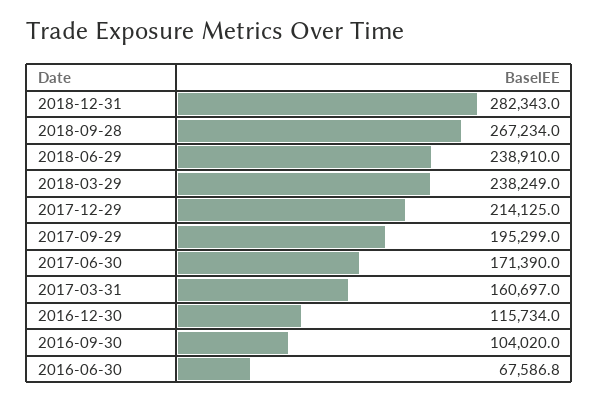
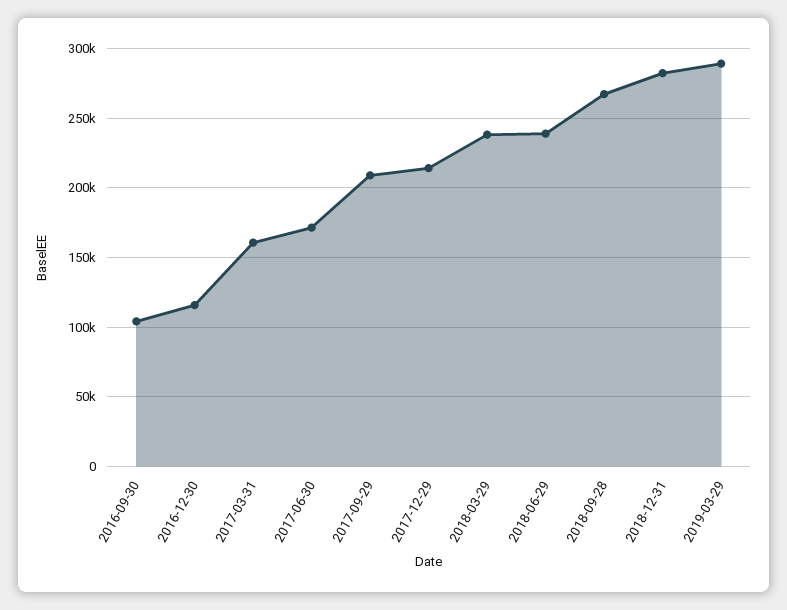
2017-09-29: 195299 -> 210000
2016-06-30: 67586.8 -> none
2019-03-29: none -> 290000

